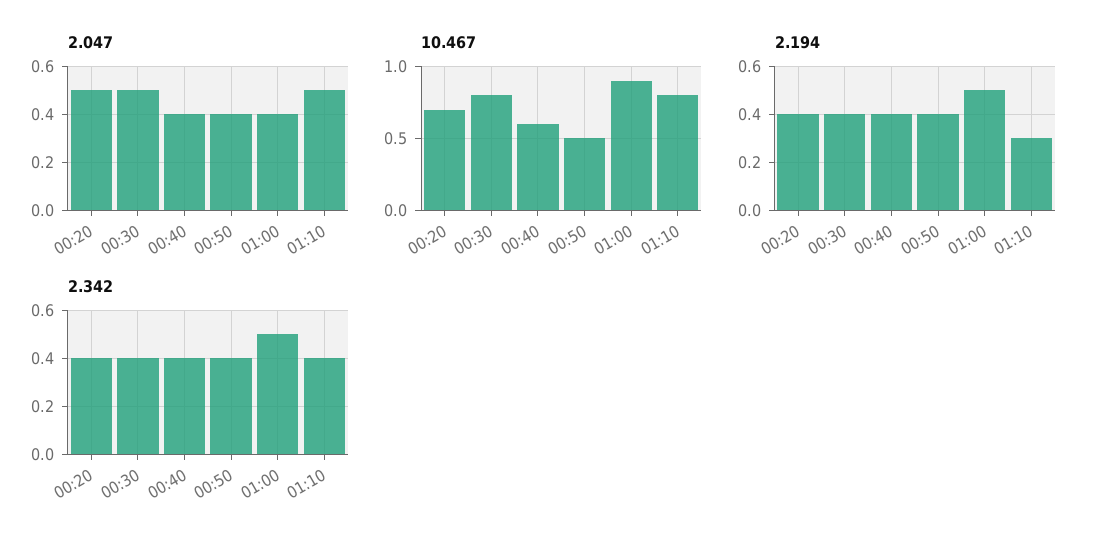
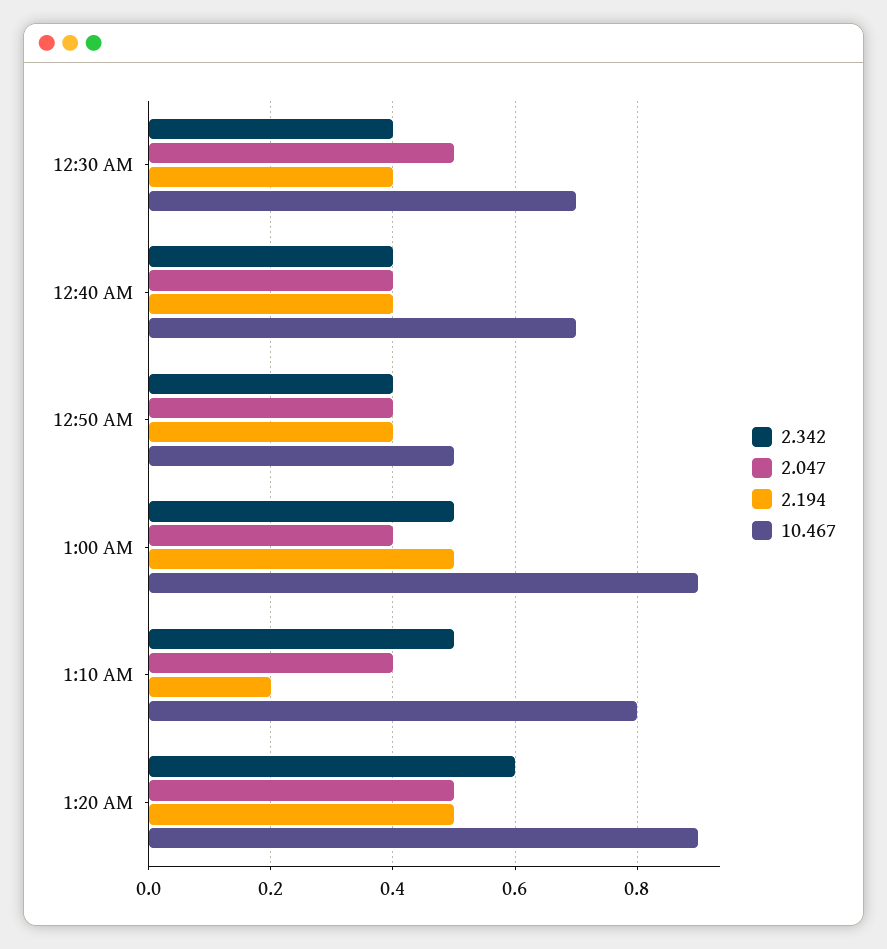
2.047, 00:20: 0.5 -> none
2.047, 01:10: 0.5 -> 0.4
10.467, 00:20: 0.7 -> none
10.467, 00:30: 0.8 -> 0.7
10.467, 00:40: 0.6 -> 0.7
2.194, 00:20: 0.4 -> none
2.194, 01:10: 0.3 -> 0.2
2.342, 00:20: 0.4 -> none
2.342, 01:10: 0.4 -> 0.5
2.342, 1:20 AM: none -> 0.6
2.047, 1:20 AM: none -> 0.5
2.194, 1:20 AM: none -> 0.5
10.467, 1:20 AM: none -> 0.9

